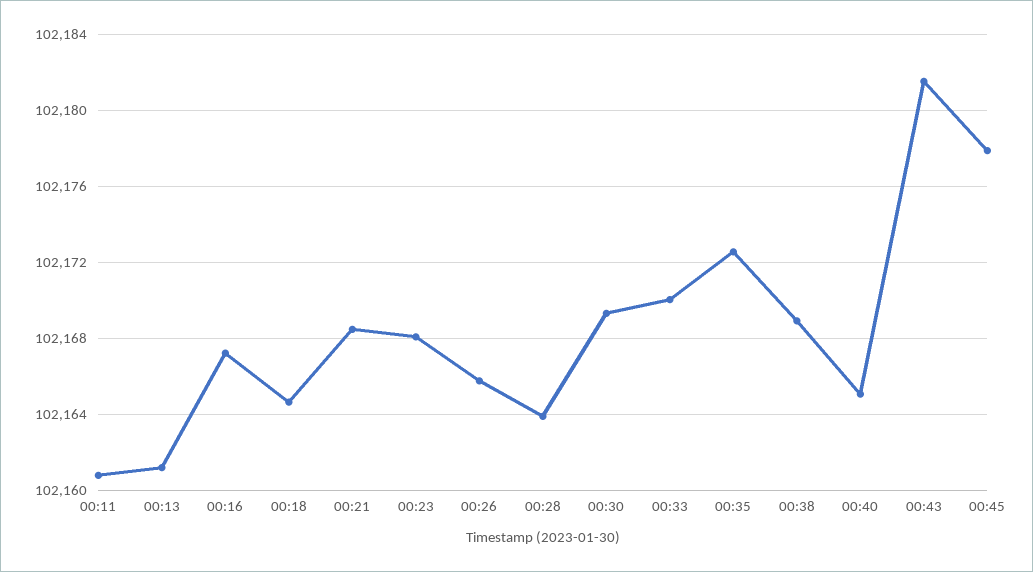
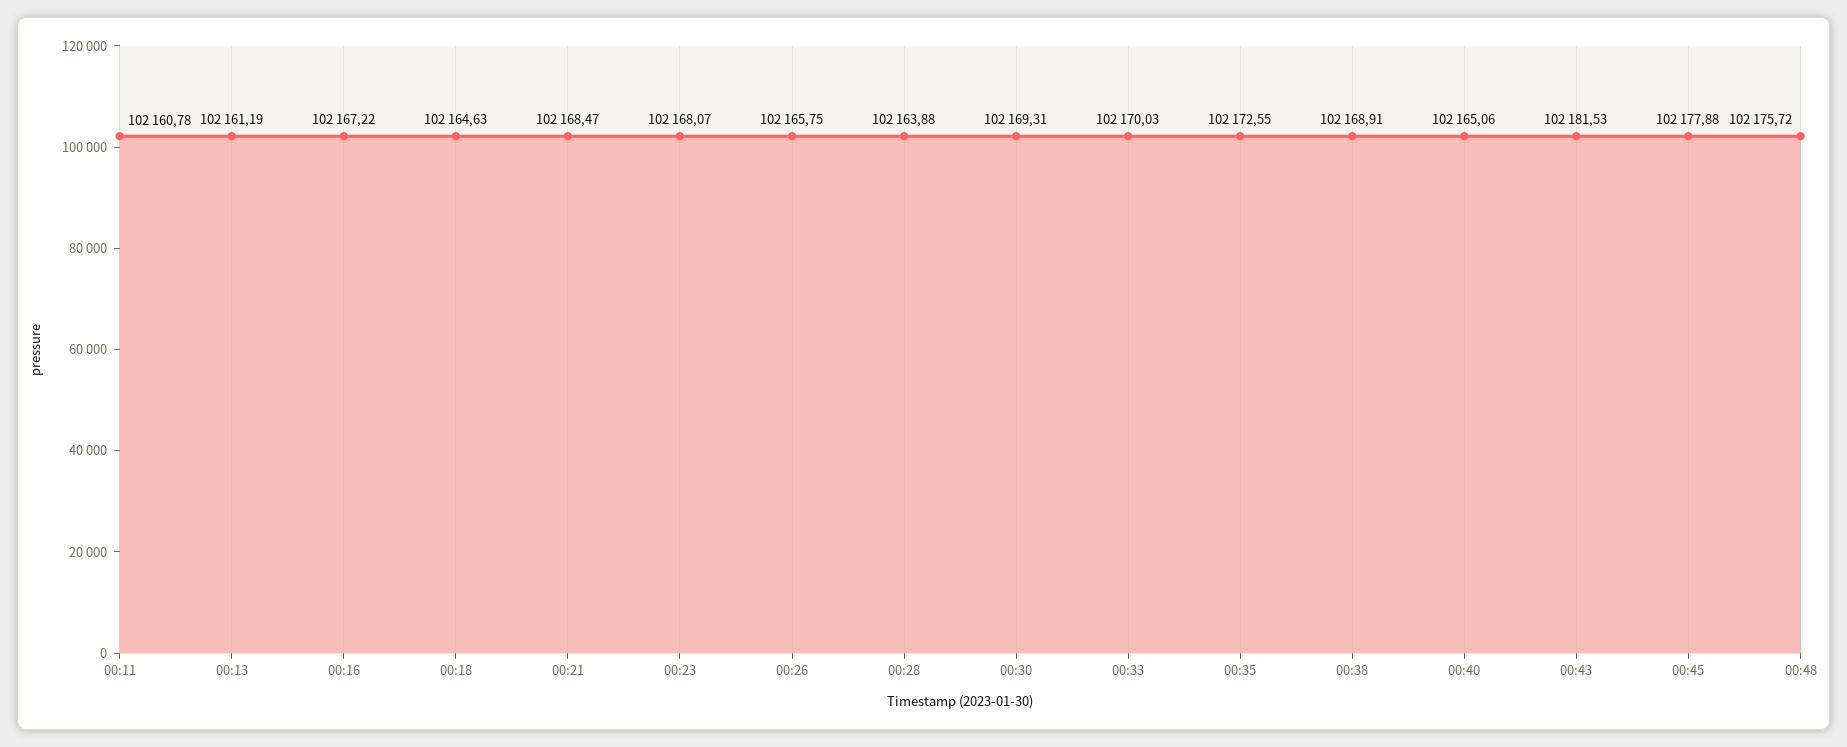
00:48: none -> 102175.72

